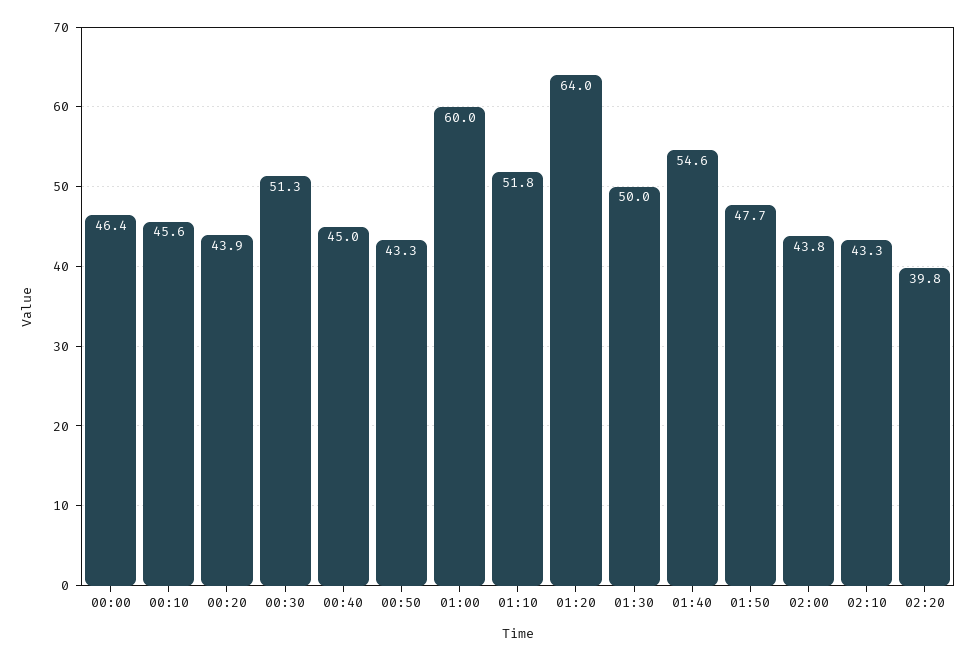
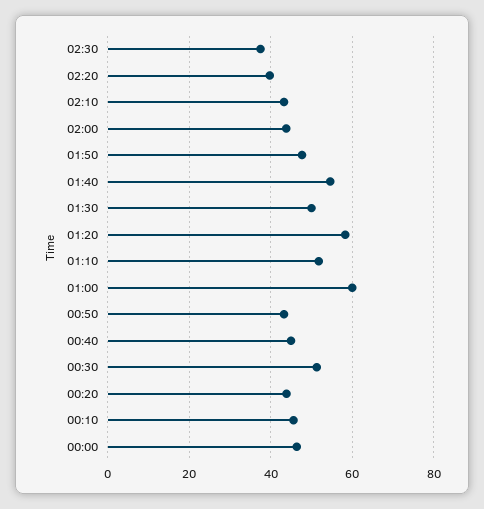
01:20: 64 -> 58
02:30: none -> 38

